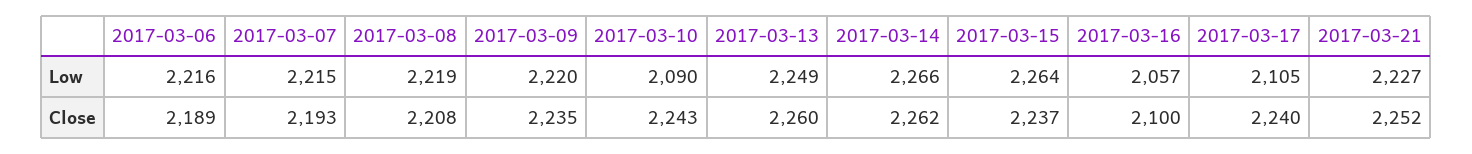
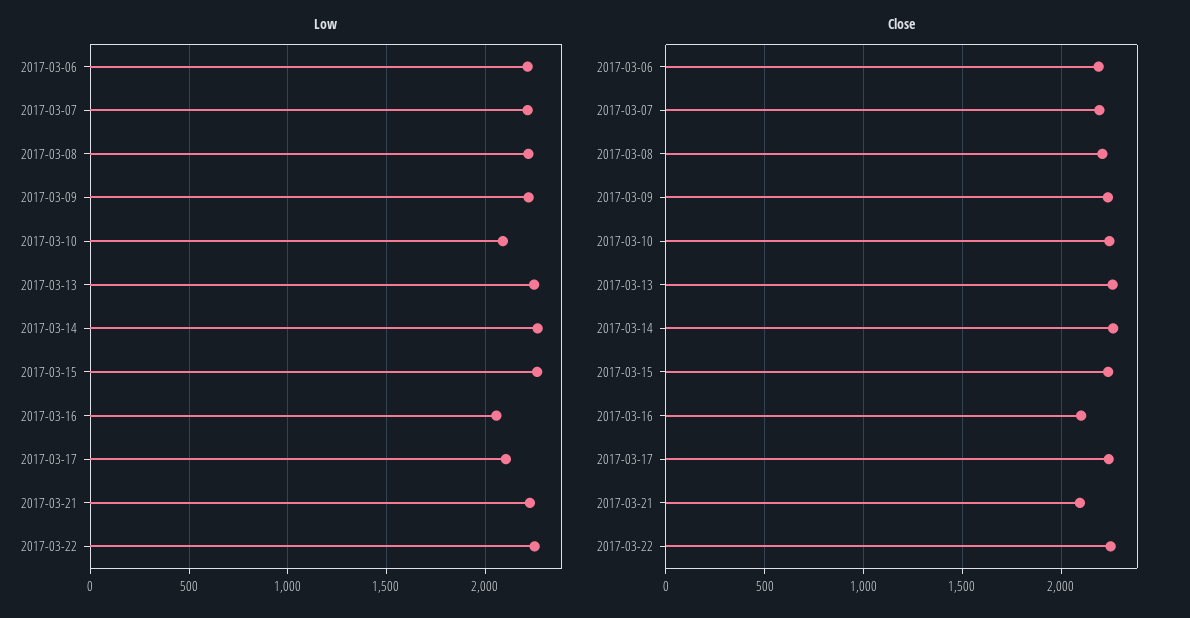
Close, 2017-03-21: 2252 -> 2100
Low, 2017-03-22: none -> 2250
Close, 2017-03-22: none -> 2250

